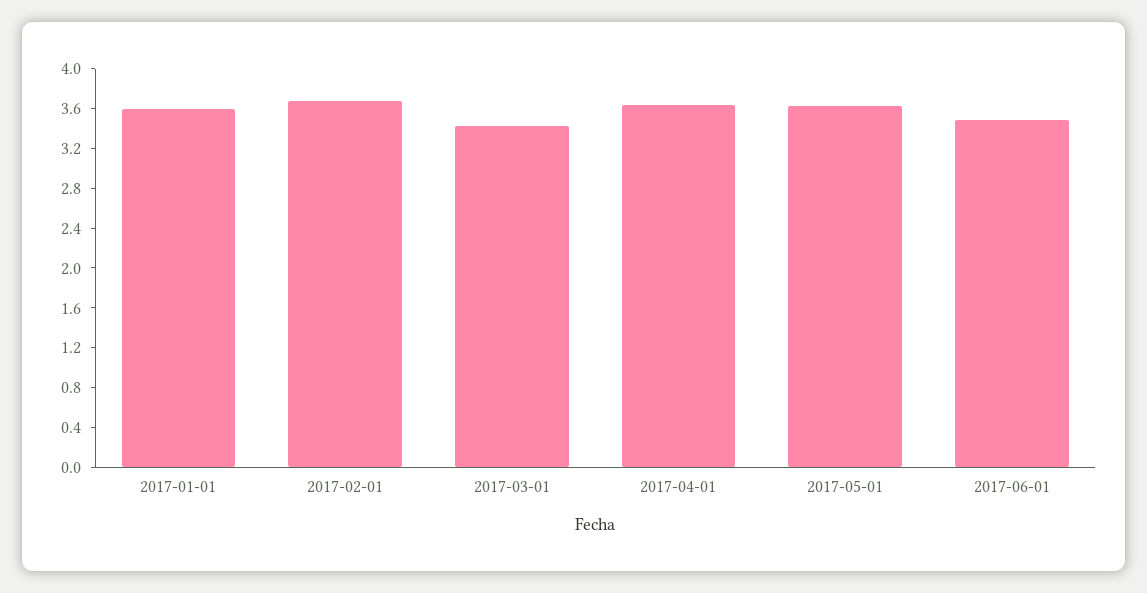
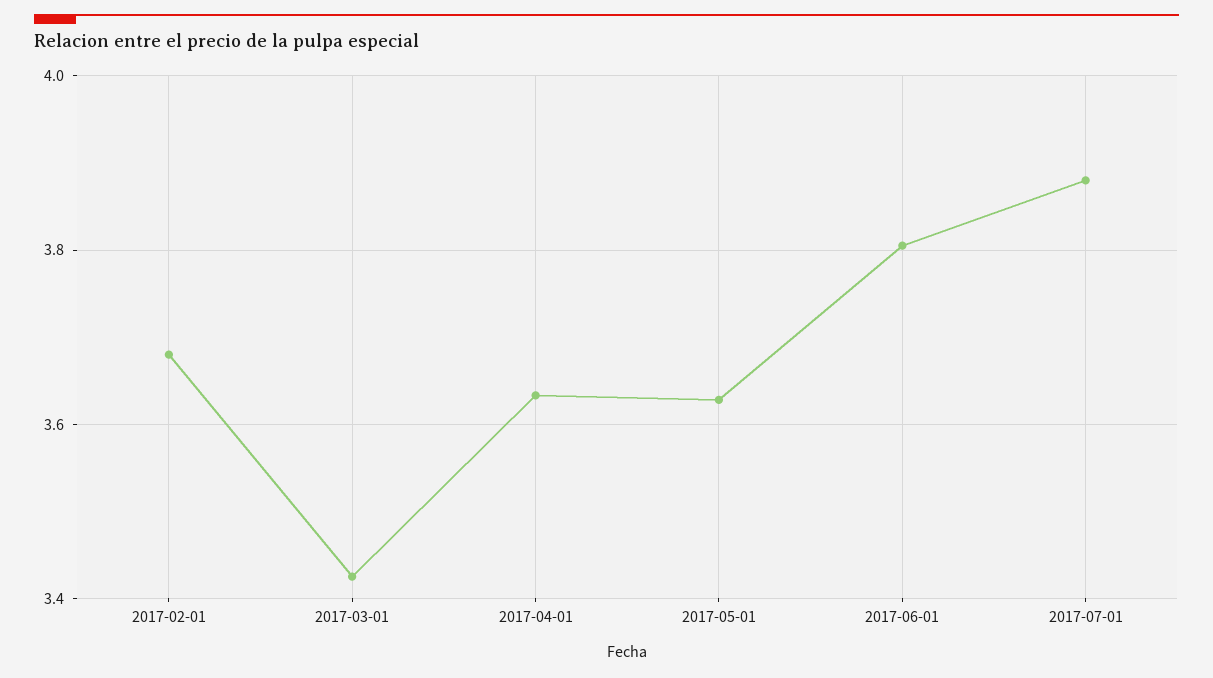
2017-01-01: 3.6 -> none
2017-06-01: 3.5 -> 3.8
2017-07-01: none -> 3.88

